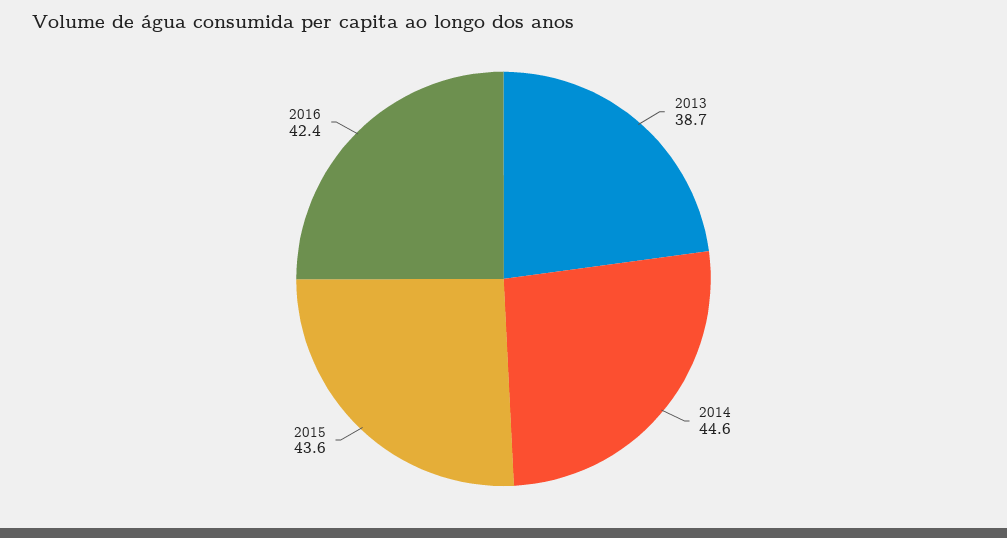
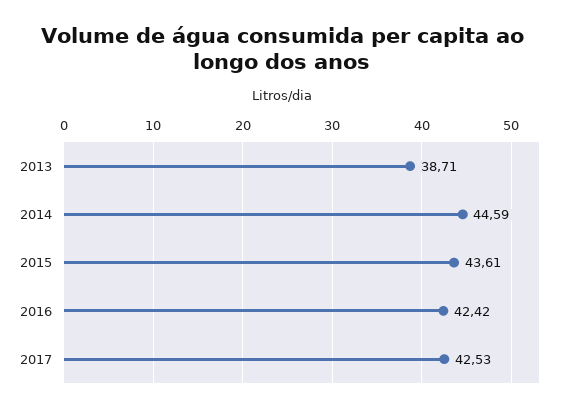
2017: none -> 42.53

